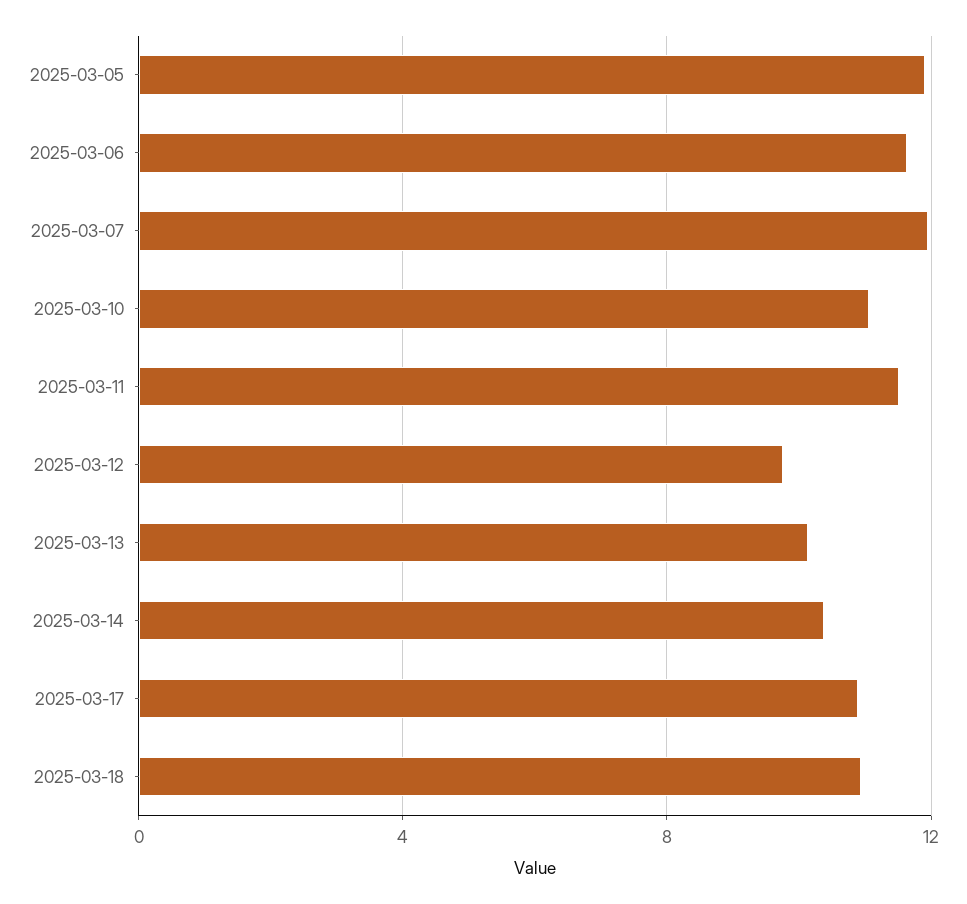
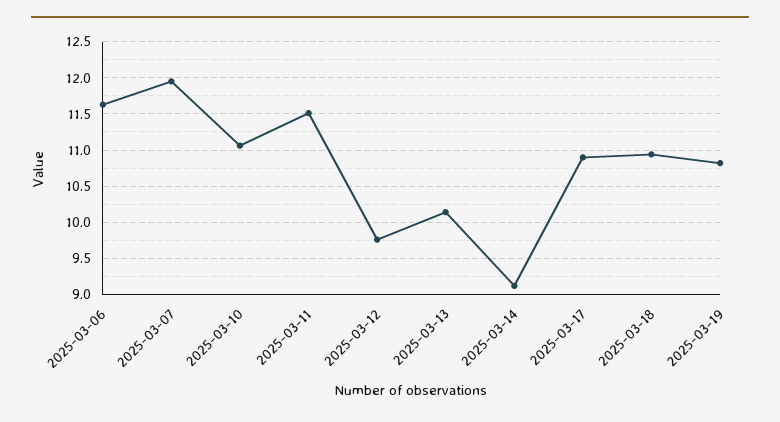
2025-03-05: 12 -> none
2025-03-14: 10.5 -> 9.1
2025-03-19: none -> 10.8

